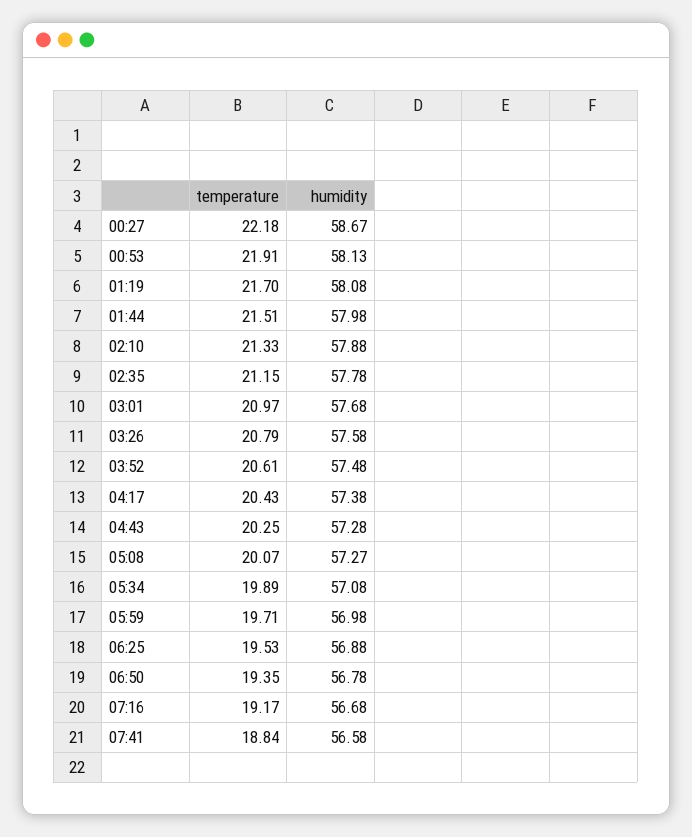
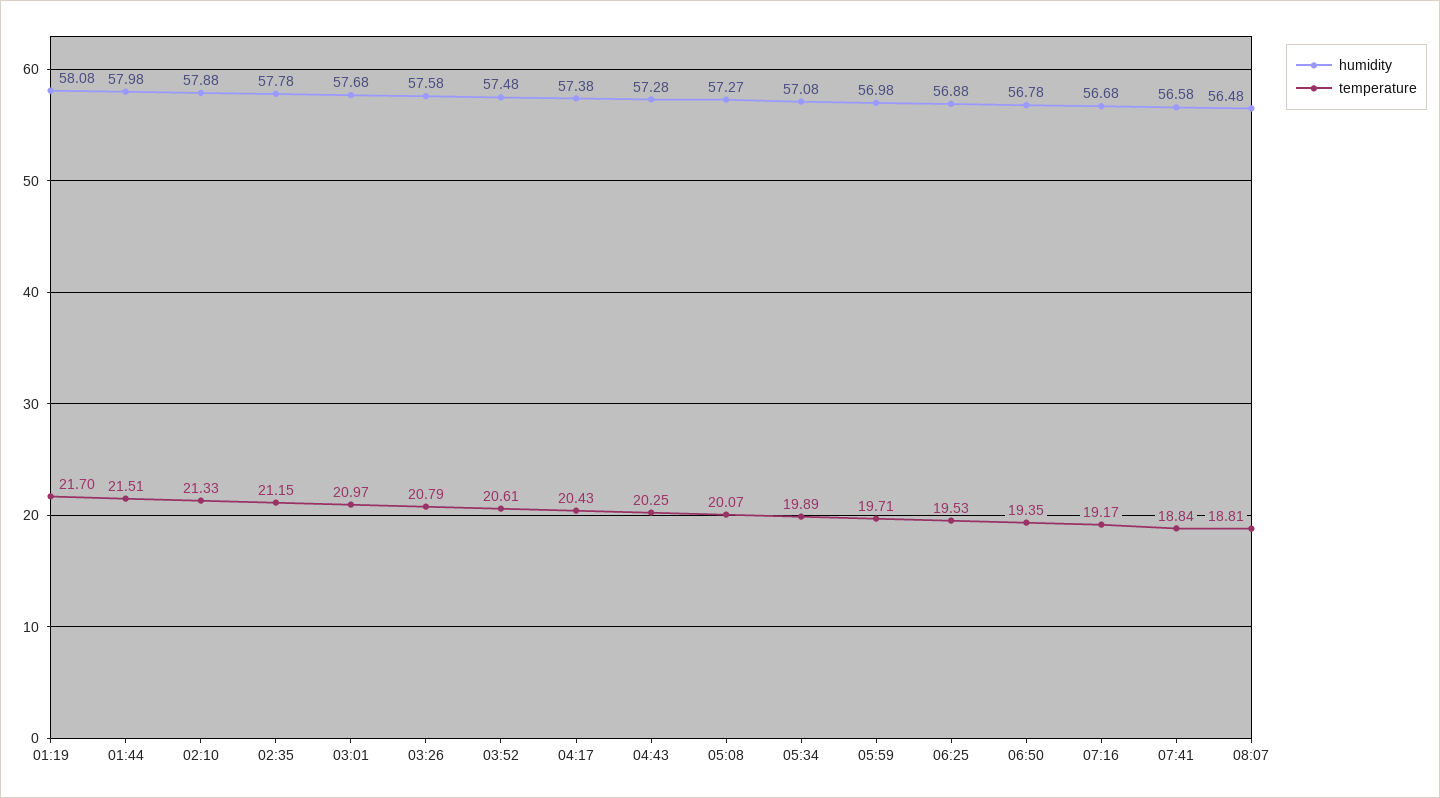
temperature, 00:27: 22.18 -> none
humidity, 00:27: 58.67 -> none
temperature, 00:53: 21.91 -> none
humidity, 00:53: 58.13 -> none
humidity, 08:07: none -> 56.48
temperature, 08:07: none -> 18.81

